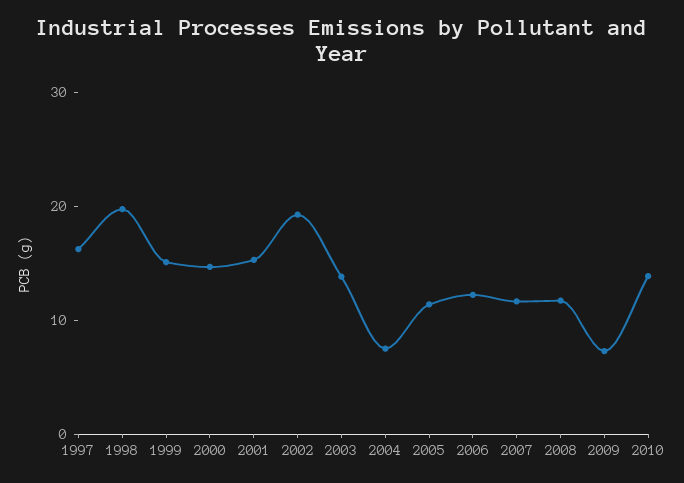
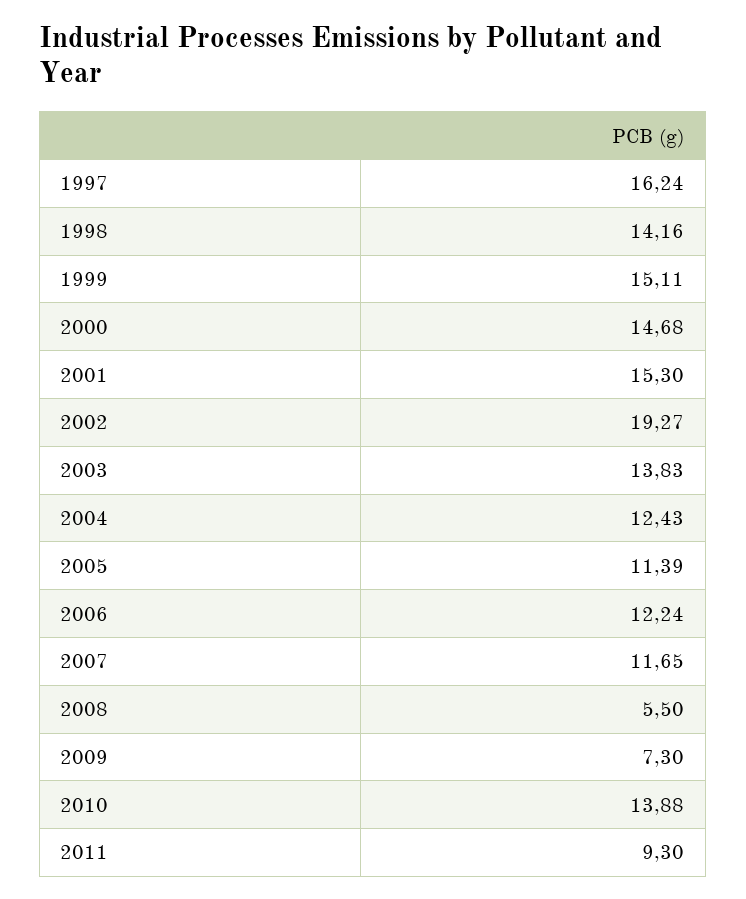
1998: 20 -> 14.16
2004: 8 -> 12.43
2008: 12 -> 5.5
2011: none -> 9.3

